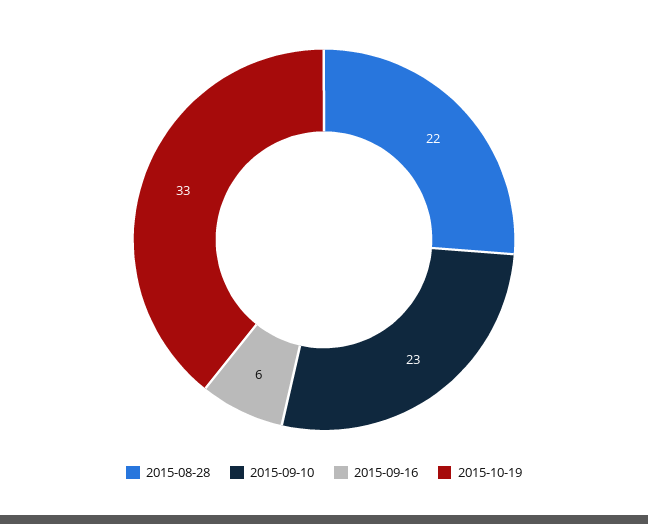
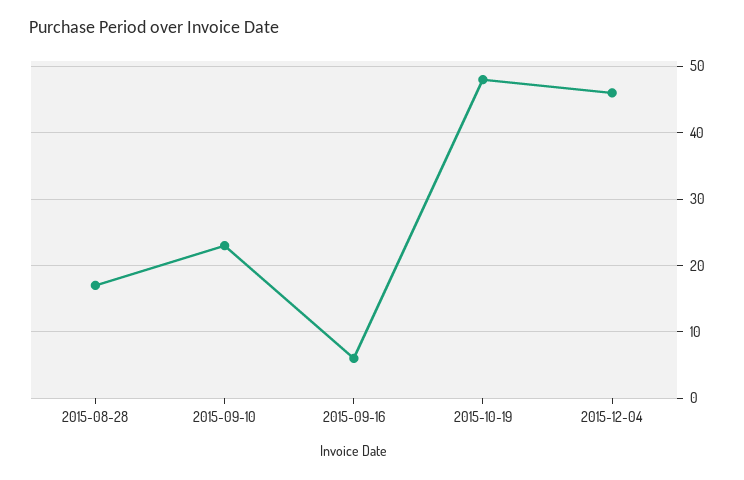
2015-08-28: 22 -> 17
2015-10-19: 33 -> 48
2015-12-04: none -> 46

